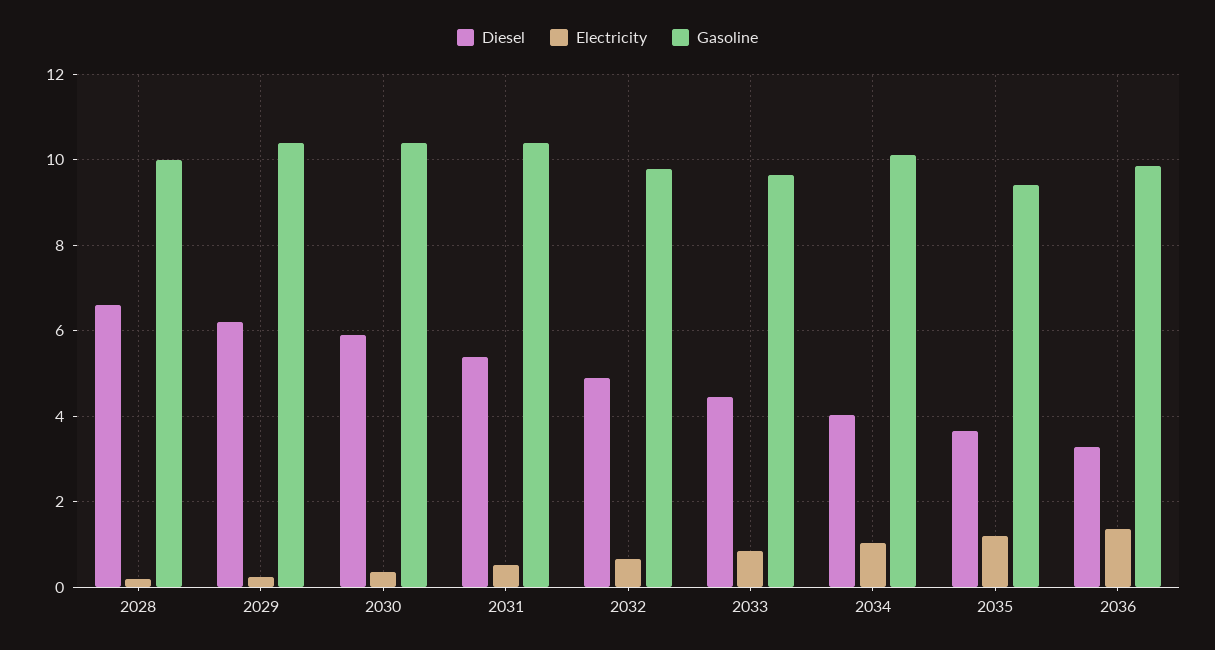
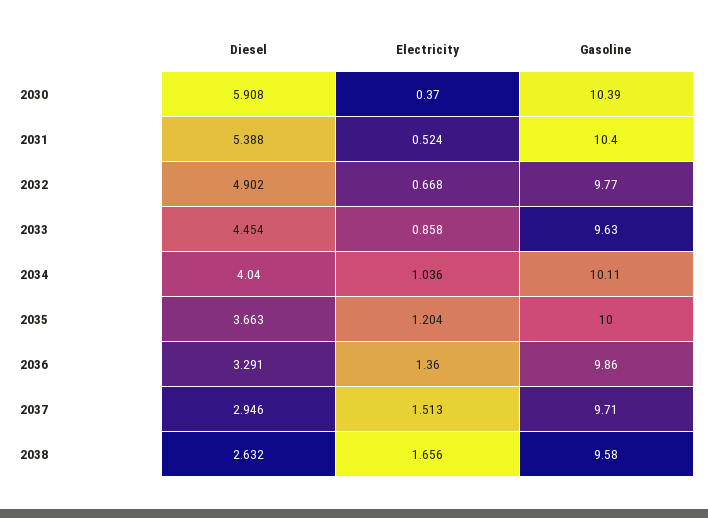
Diesel, 2028: 6.6 -> none
Electricity, 2028: 0.2 -> none
Gasoline, 2028: 10 -> none
Diesel, 2029: 6.2 -> none
Electricity, 2029: 0.2 -> none
Gasoline, 2029: 10.4 -> none
Gasoline, 2035: 9.4 -> 10
Diesel, 2037: none -> 2.946
Electricity, 2037: none -> 1.513
Gasoline, 2037: none -> 9.71
Diesel, 2038: none -> 2.632
Electricity, 2038: none -> 1.656
Gasoline, 2038: none -> 9.58

